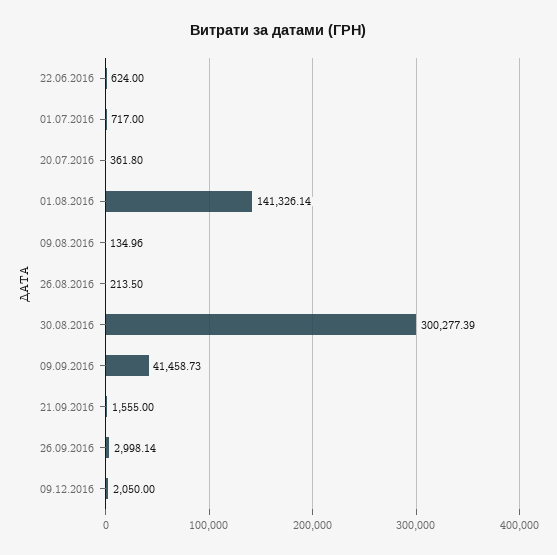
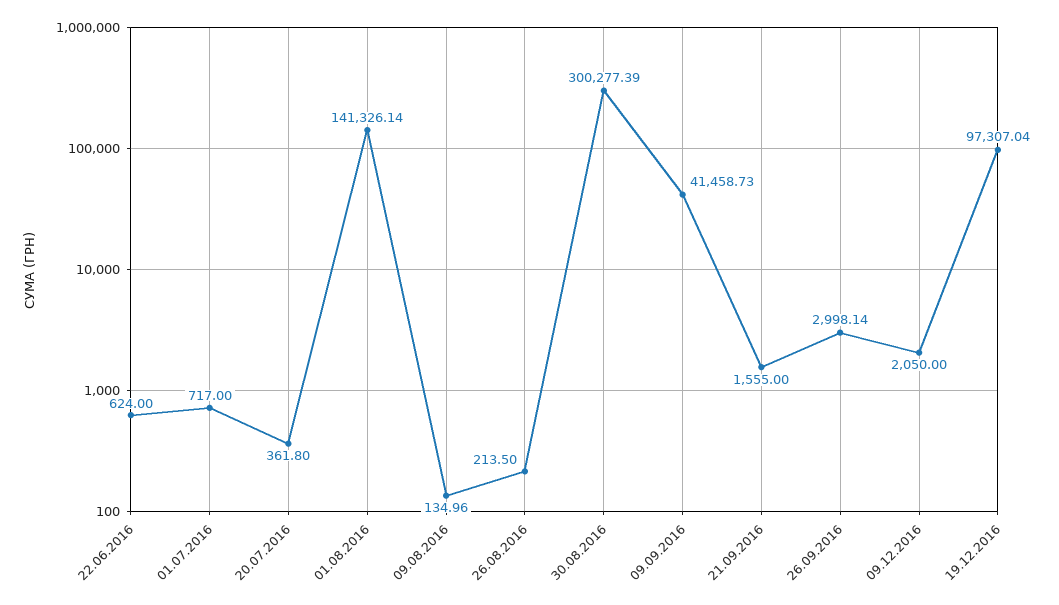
19.12.2016: none -> 97307.04

